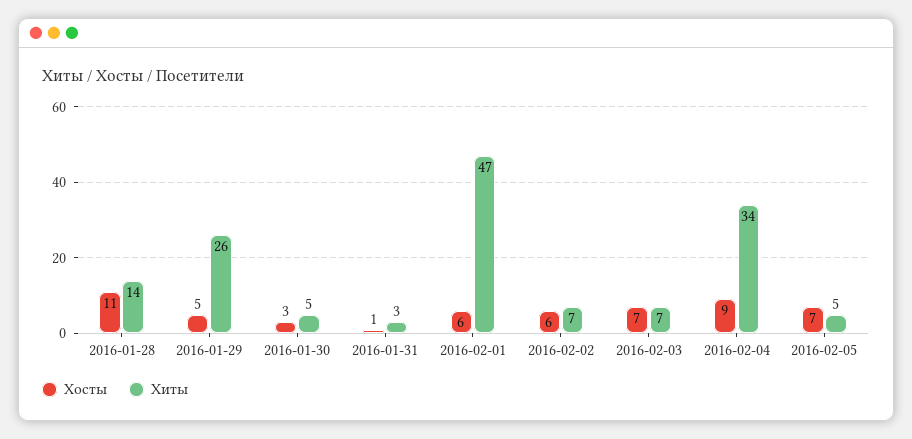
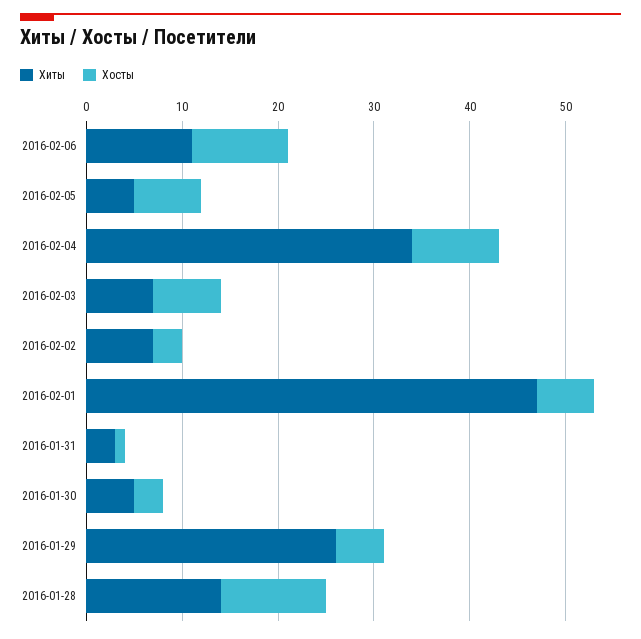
Хосты, 2016-02-02: 6 -> 3
Хиты, 2016-02-06: none -> 11
Хосты, 2016-02-06: none -> 10

